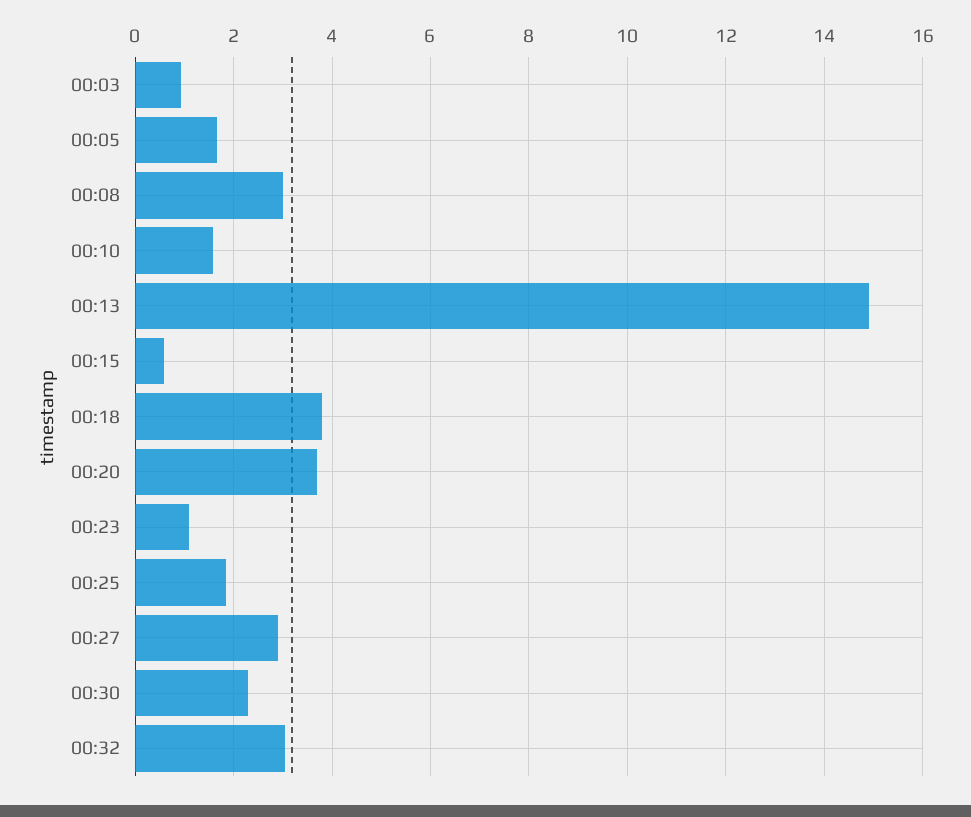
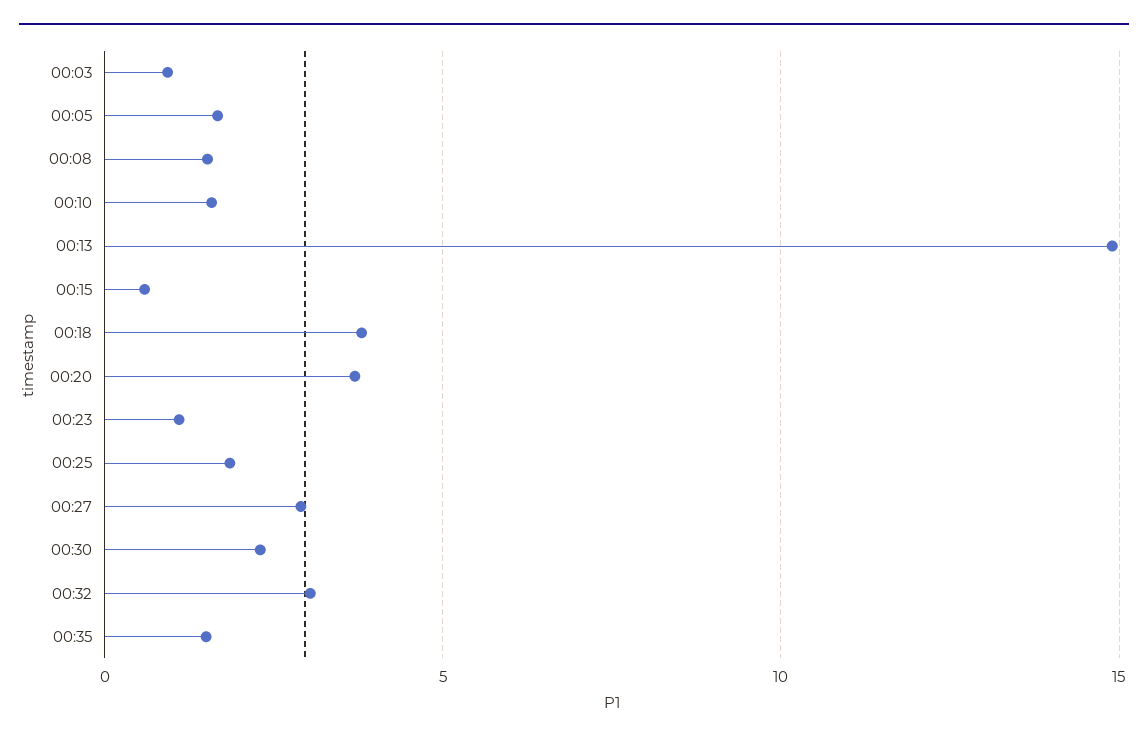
00:08: 3 -> 1.5
00:35: none -> 1.5

